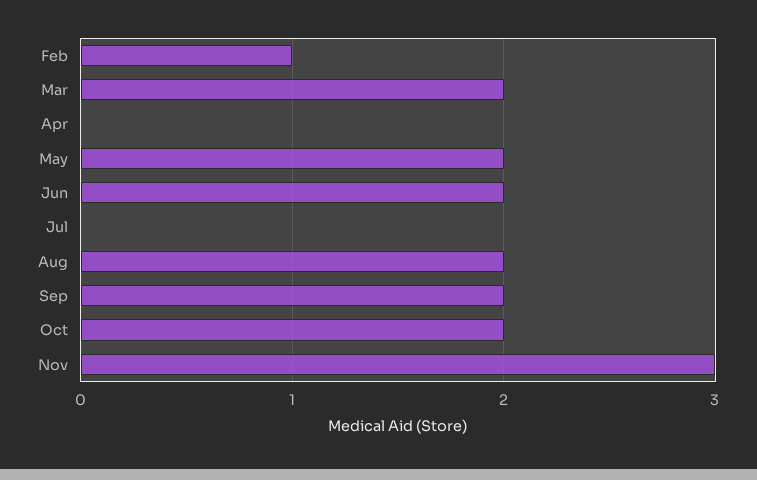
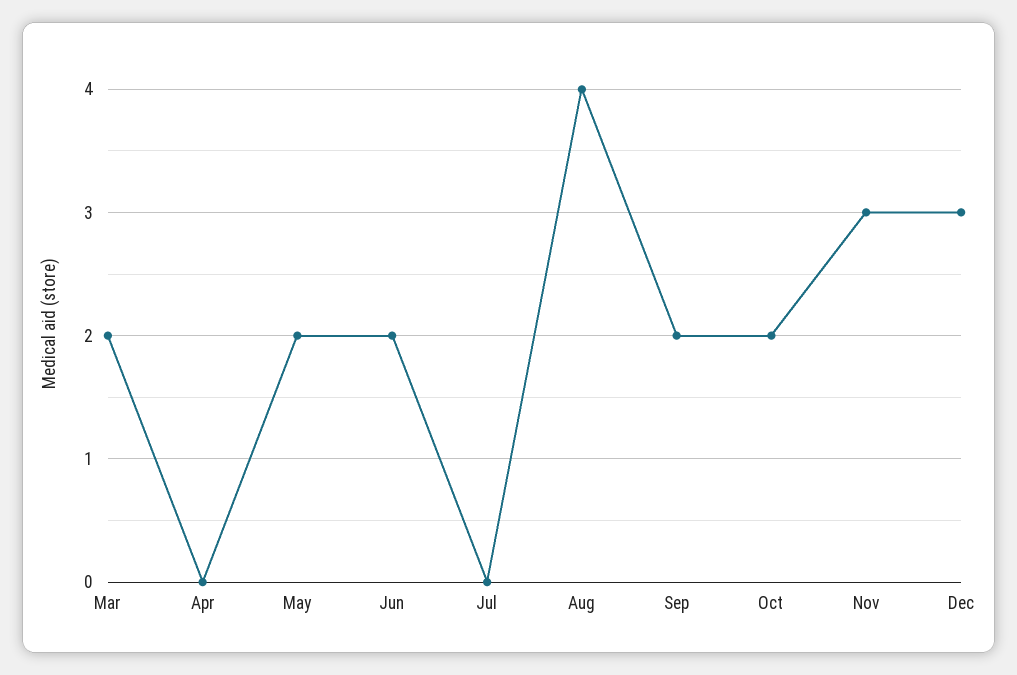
Feb: 1 -> none
Aug: 2 -> 4
Dec: none -> 3

